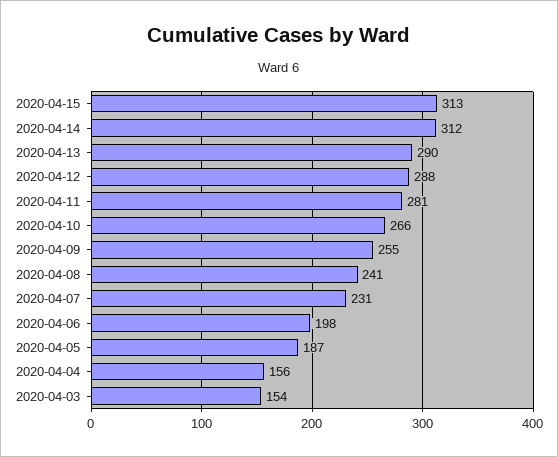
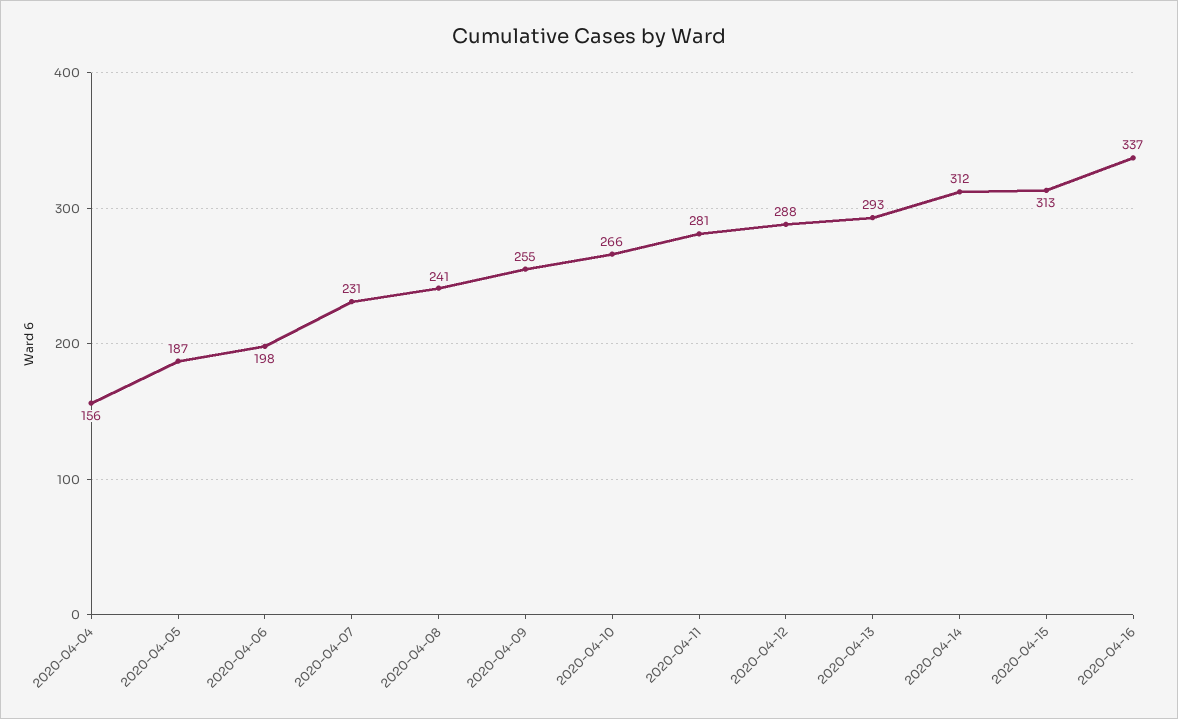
2020-04-13: 290 -> 293
2020-04-03: 154 -> none
2020-04-16: none -> 337

